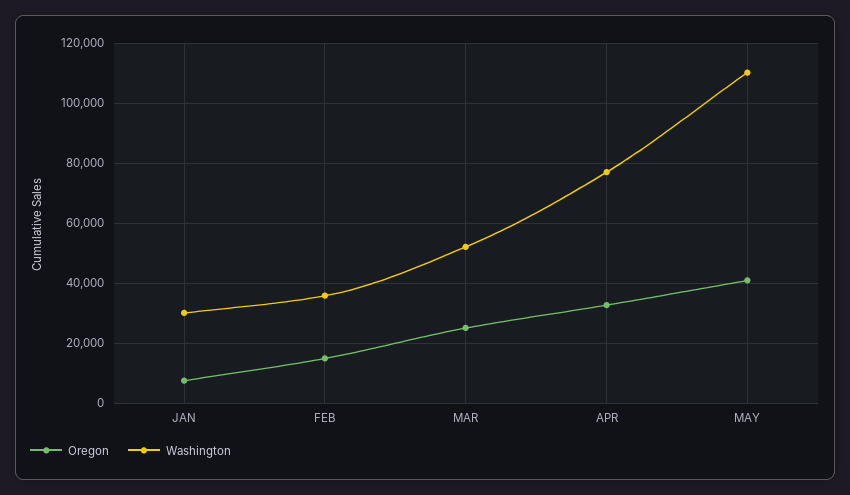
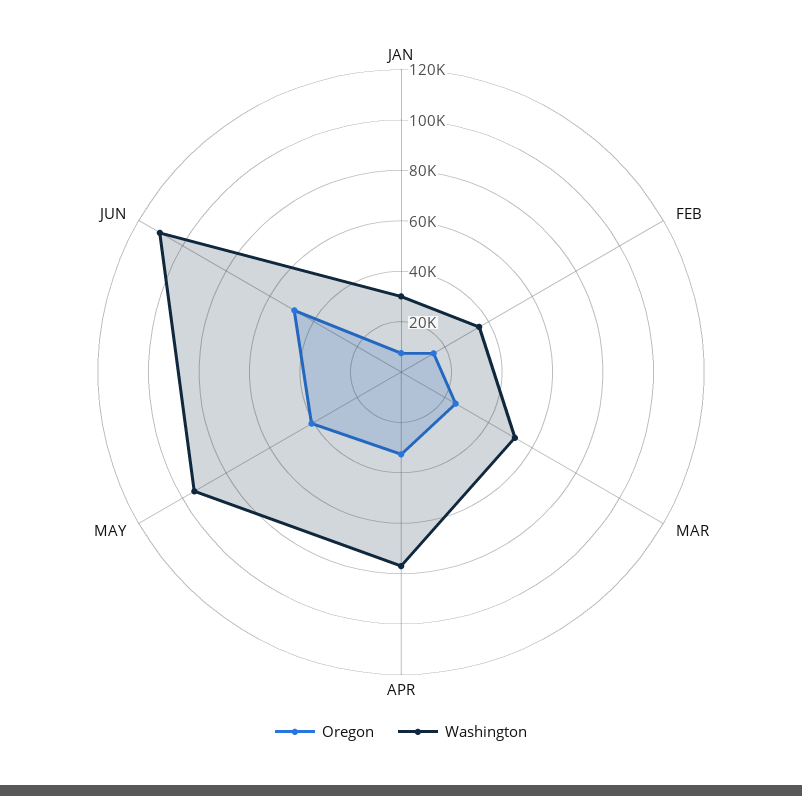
Washington, MAY: 110000 -> 95000
Oregon, JUN: none -> 50000
Washington, JUN: none -> 110000

